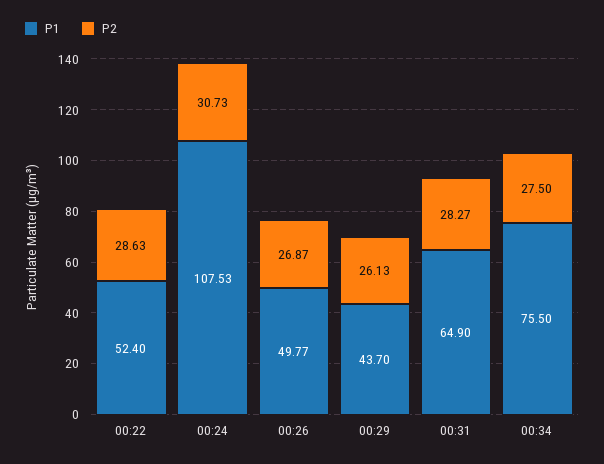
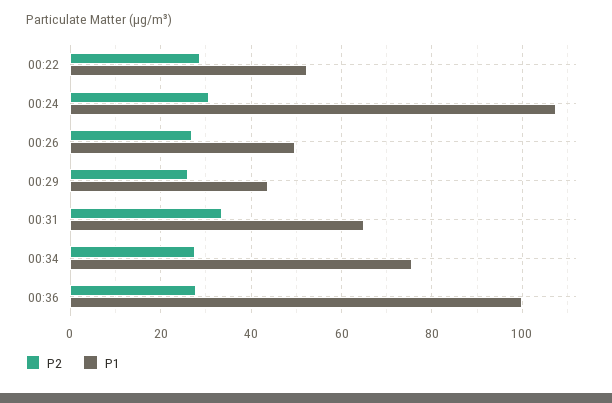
P2, 00:31: 28.27 -> 34
P2, 00:36: none -> 28
P1, 00:36: none -> 100

